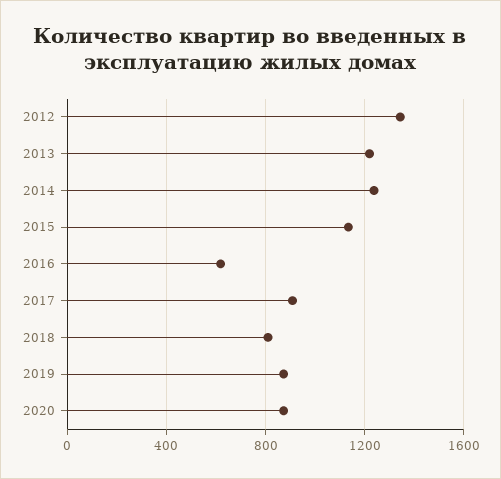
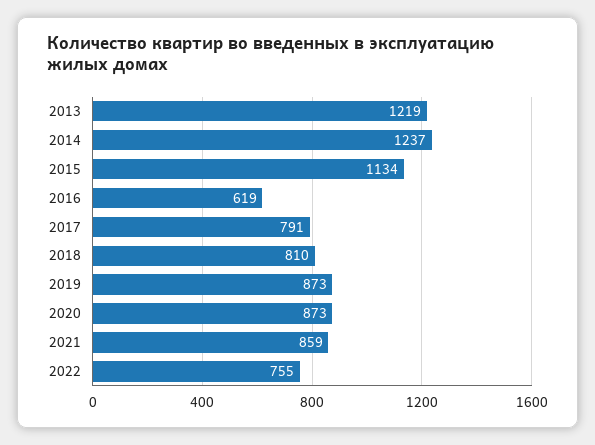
2012: 1350 -> none
2017: 900 -> 791
2021: none -> 859
2022: none -> 755

